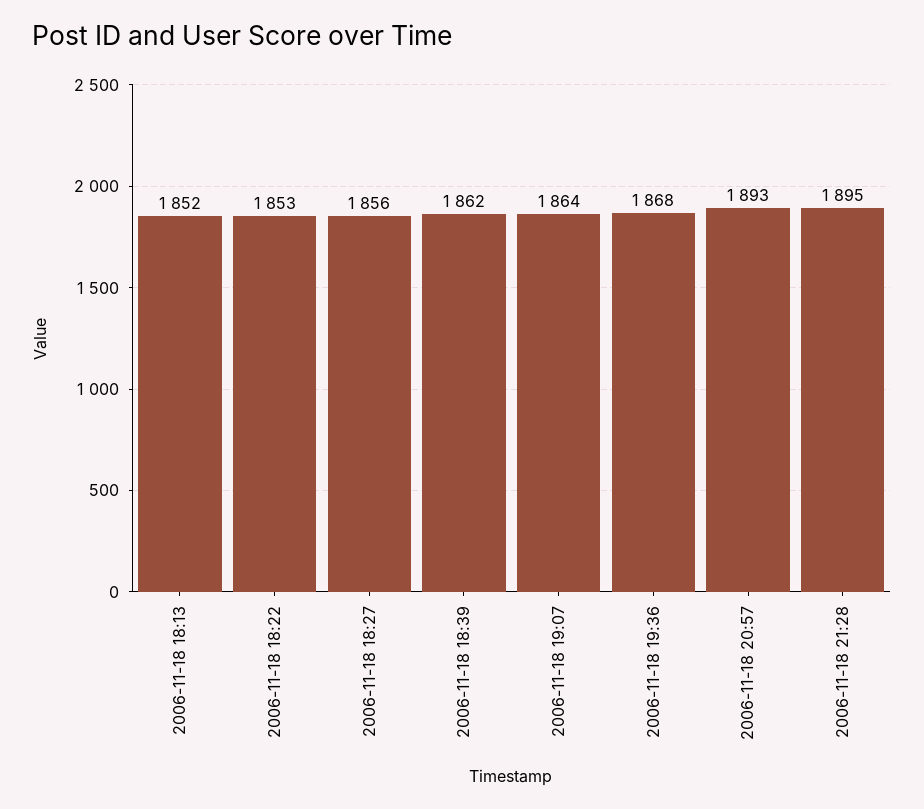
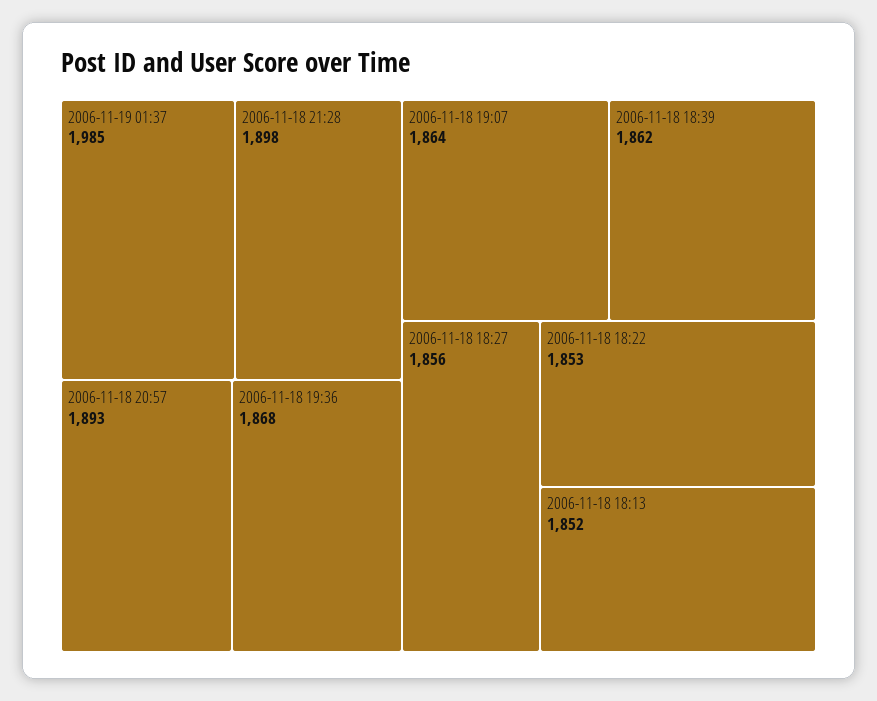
2006-11-18 21:28: 1895 -> 1898
2006-11-19 01:37: none -> 1985

